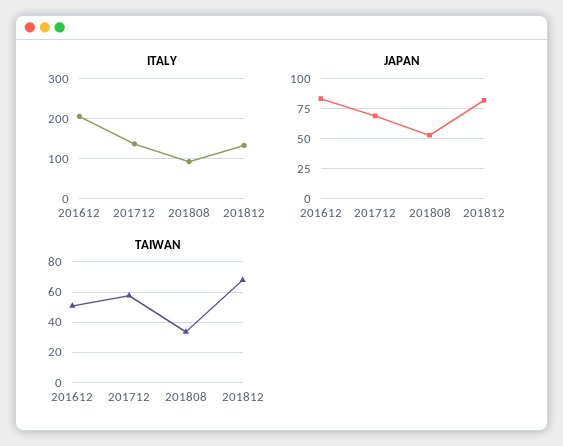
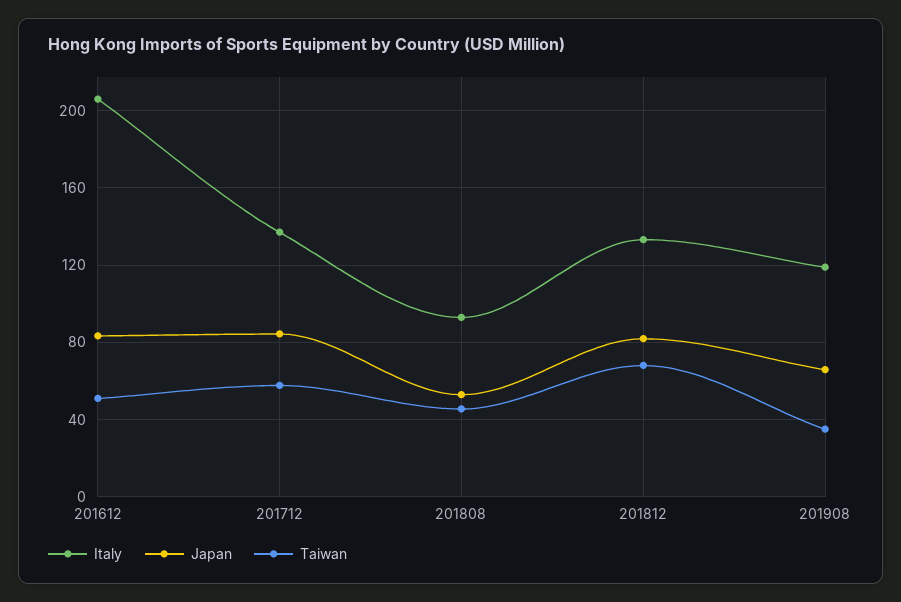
JAPAN, 201712: 70 -> 85
TAIWAN, 201808: 35 -> 45
ITALY, 201908: none -> 120
JAPAN, 201908: none -> 65
TAIWAN, 201908: none -> 35

